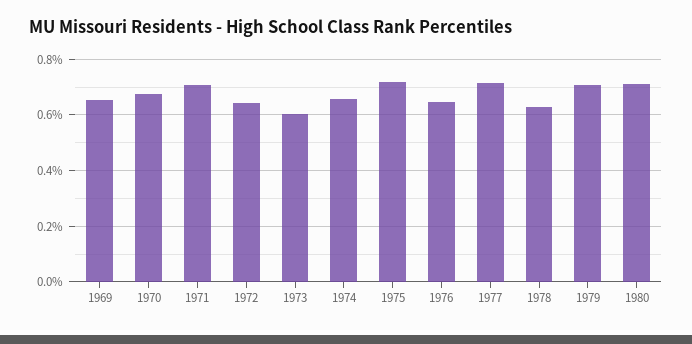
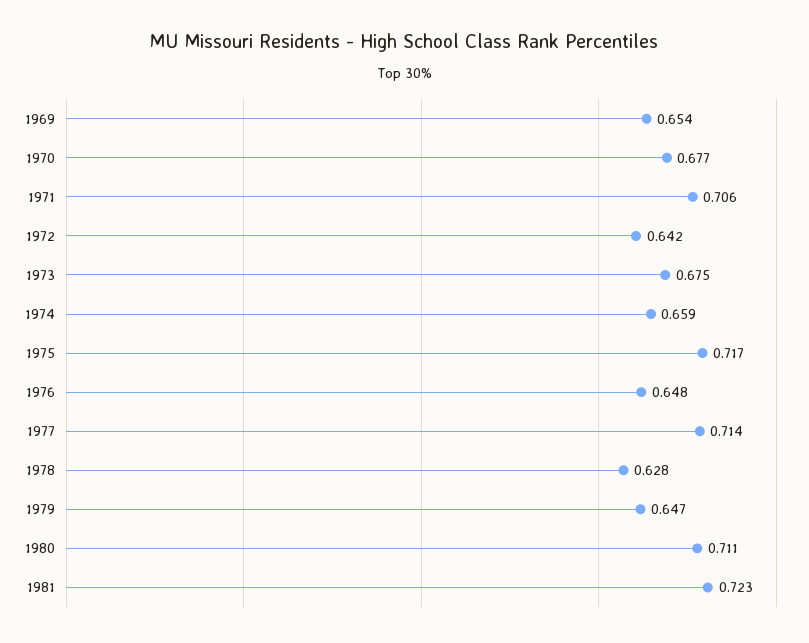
1973: 0.6 -> 0.675
1979: 0.7 -> 0.647
1981: none -> 0.723

